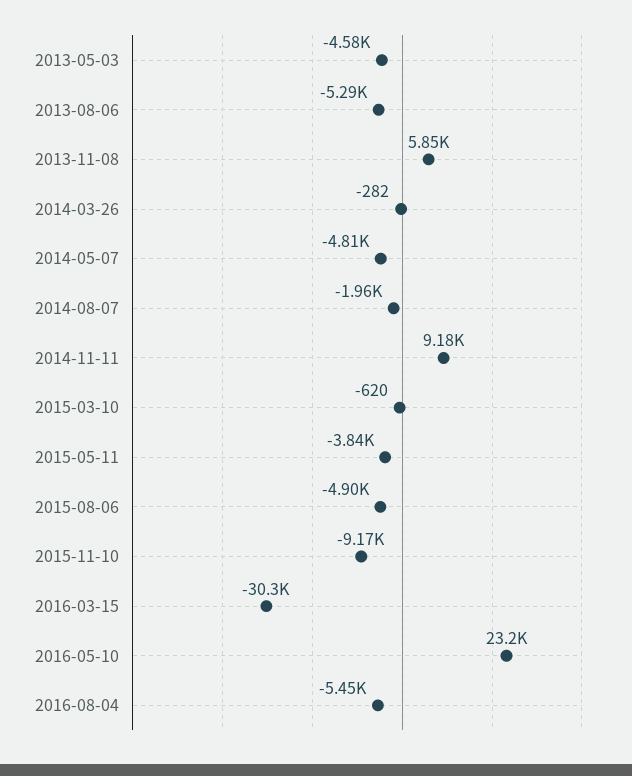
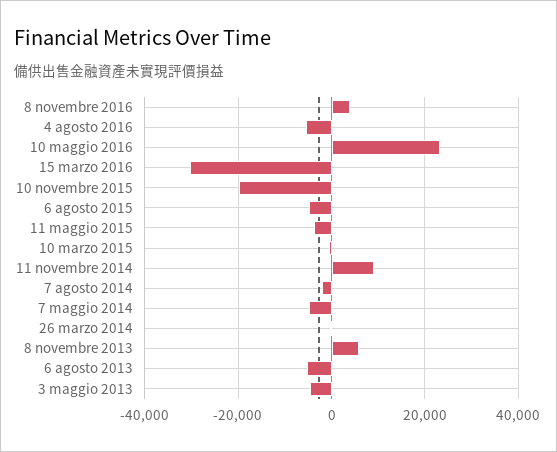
2015-11-10: -9170 -> -20000
8 novembre 2016: none -> 4000

